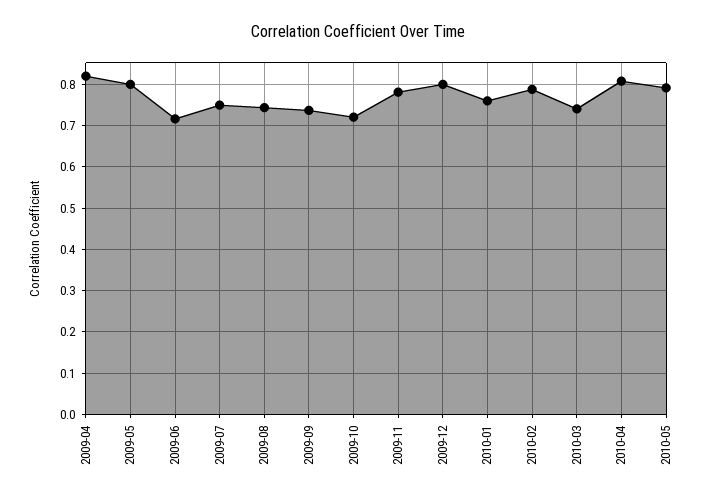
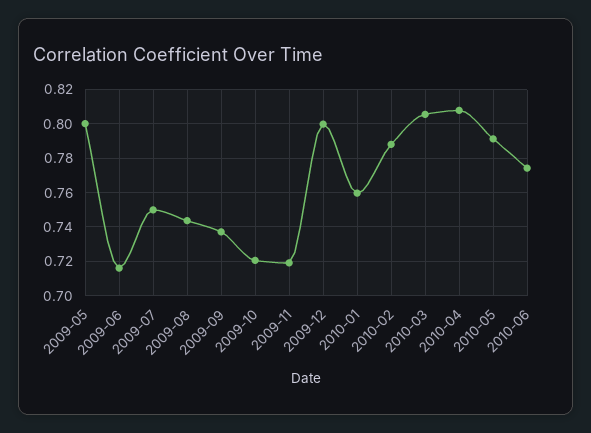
2009-04: 0.82 -> none
2009-11: 0.78 -> 0.72
2010-03: 0.74 -> 0.805
2010-06: none -> 0.775

